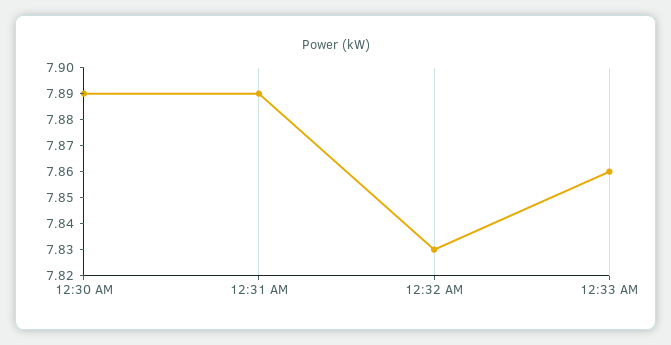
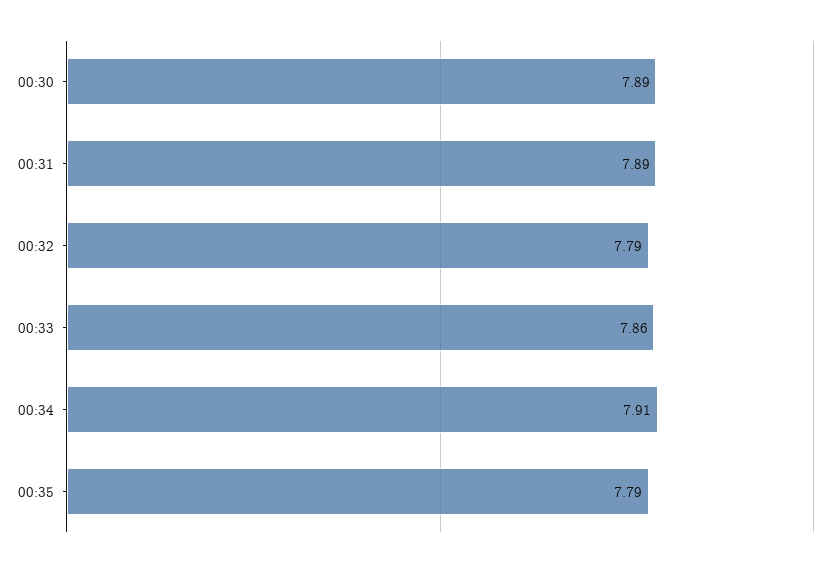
12:32 AM: 7.83 -> 7.79
00:34: none -> 7.91
00:35: none -> 7.79

